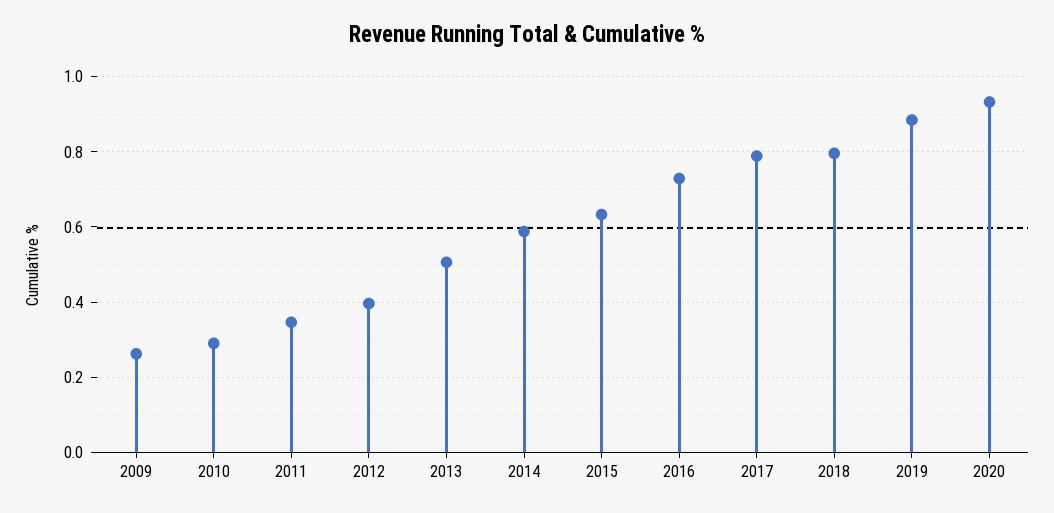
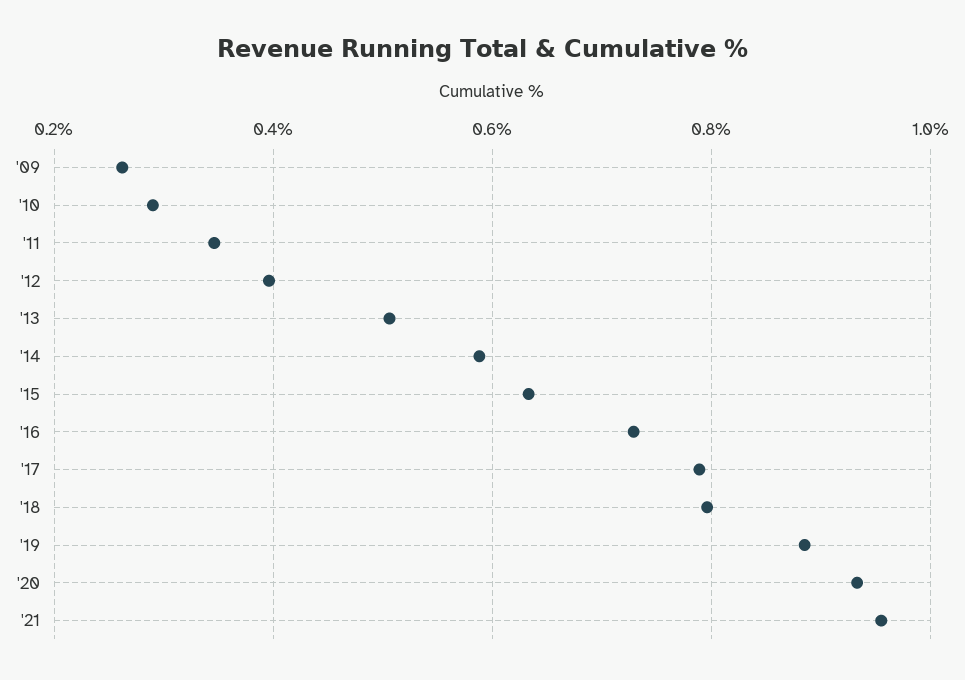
'21: none -> 0.96

